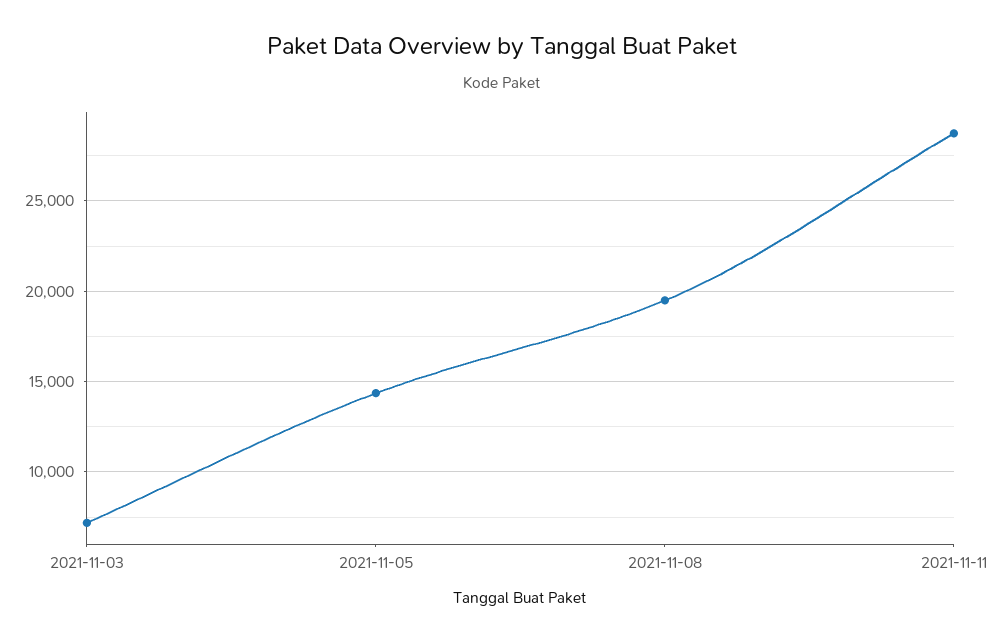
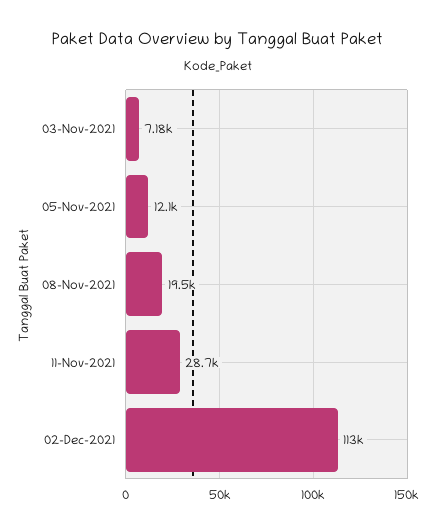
2021-11-05: 14500 -> 12100
02-Dec-2021: none -> 113000

